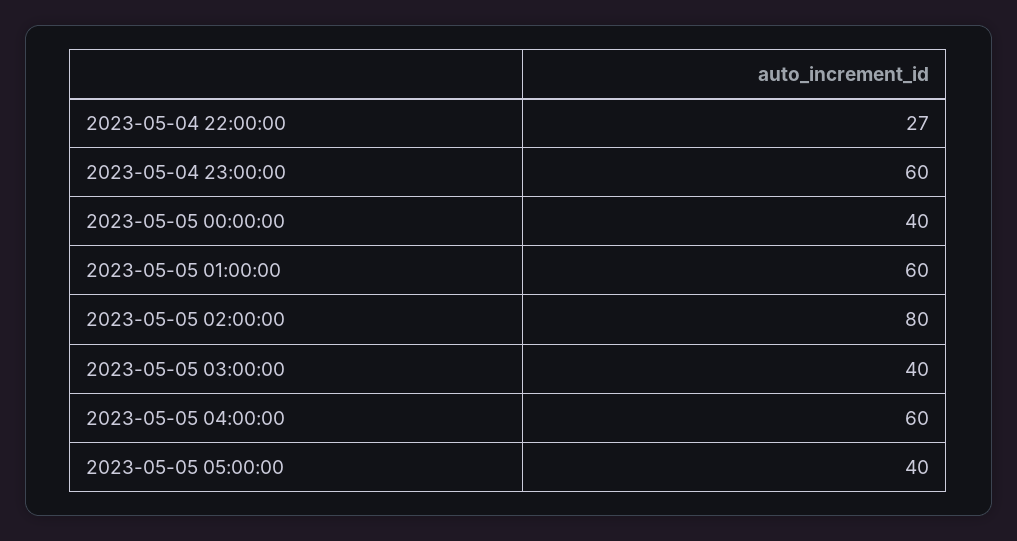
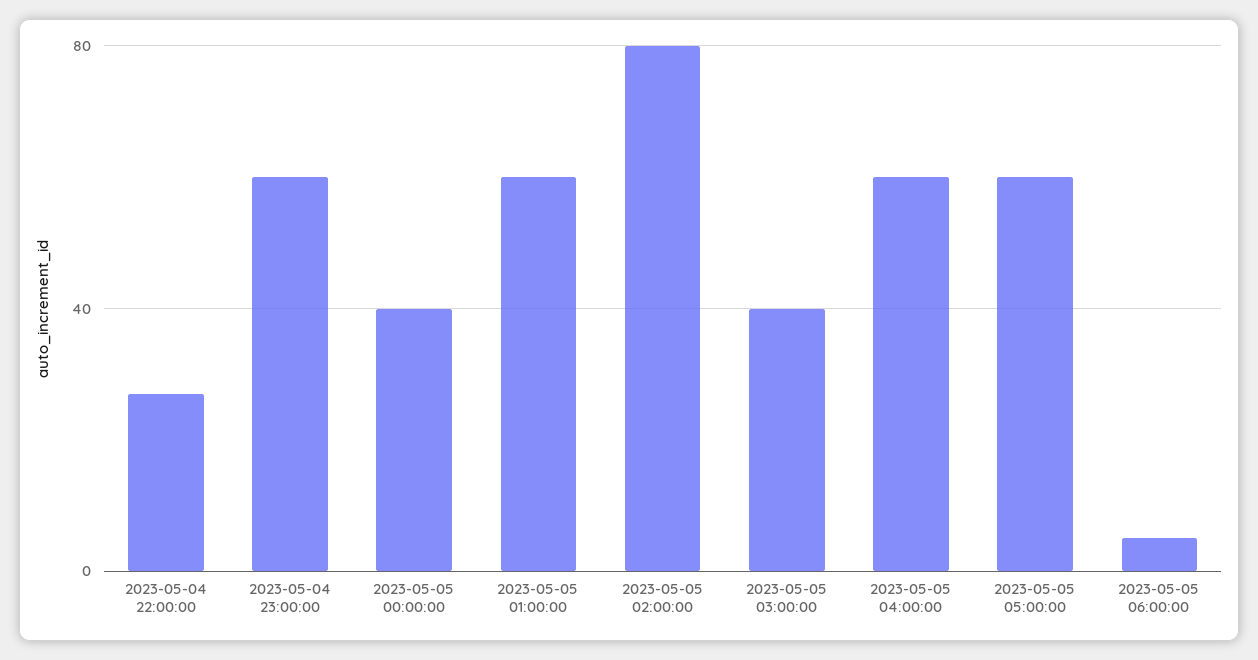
2023-05-05 05:00:00: 40 -> 60
2023-05-05 06:00:00: none -> 5

